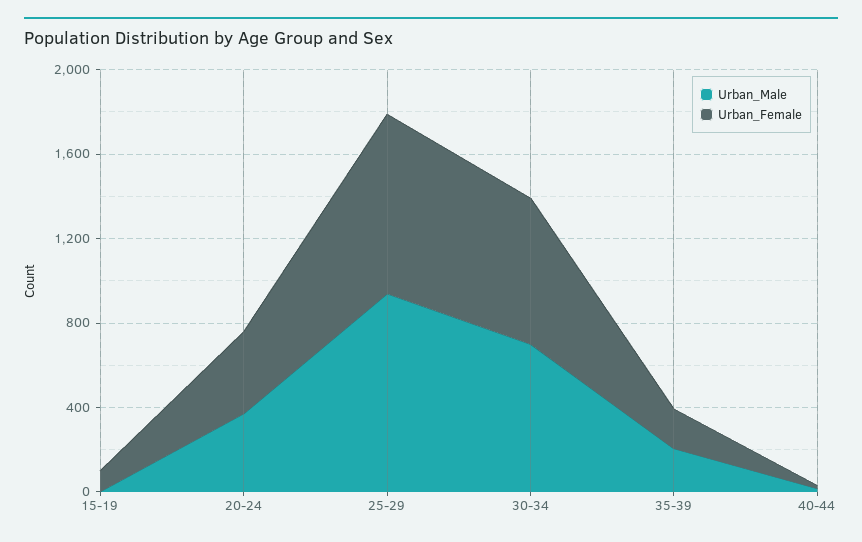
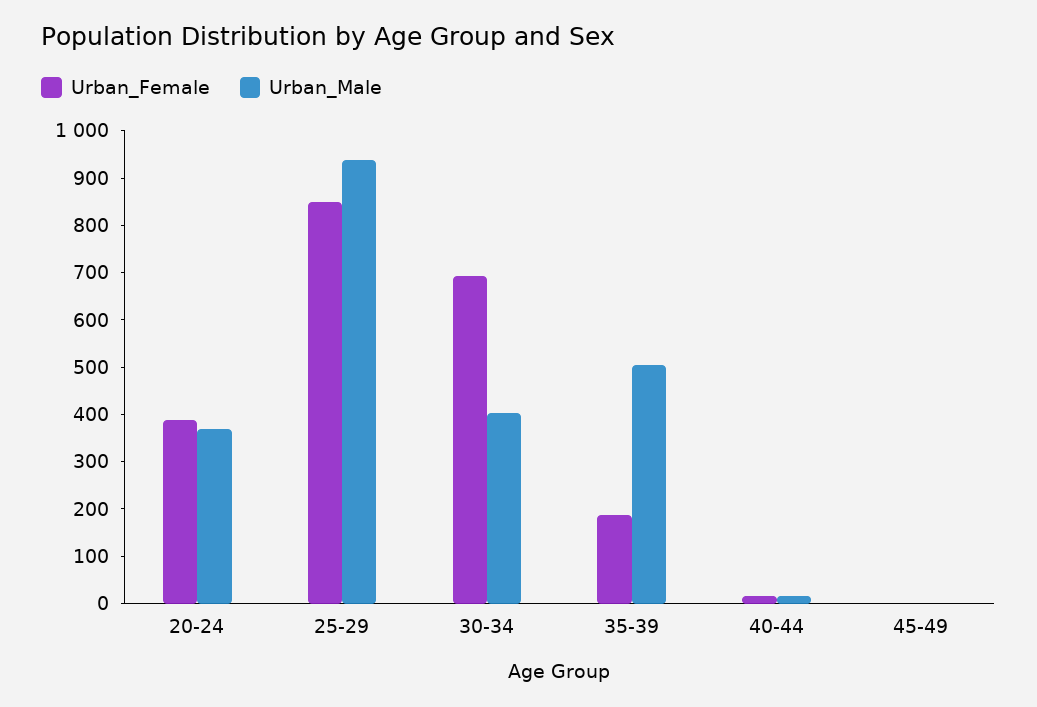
Urban_Male, 15-19: 0 -> none
Urban_Female, 15-19: 100 -> none
Urban_Male, 30-34: 700 -> 400
Urban_Male, 35-39: 200 -> 500
Urban_Female, 45-49: none -> 0
Urban_Male, 45-49: none -> 0

